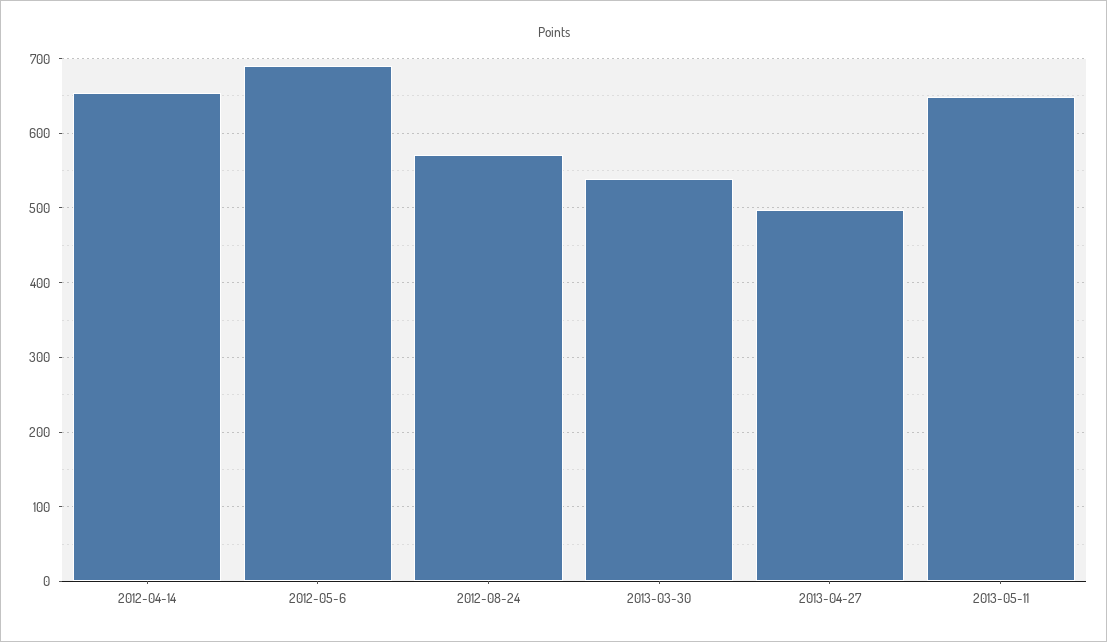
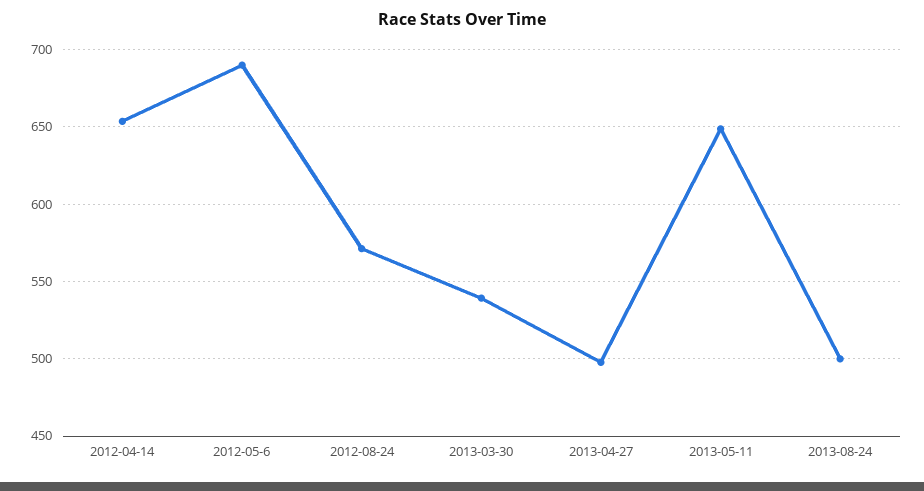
2013-08-24: none -> 500

